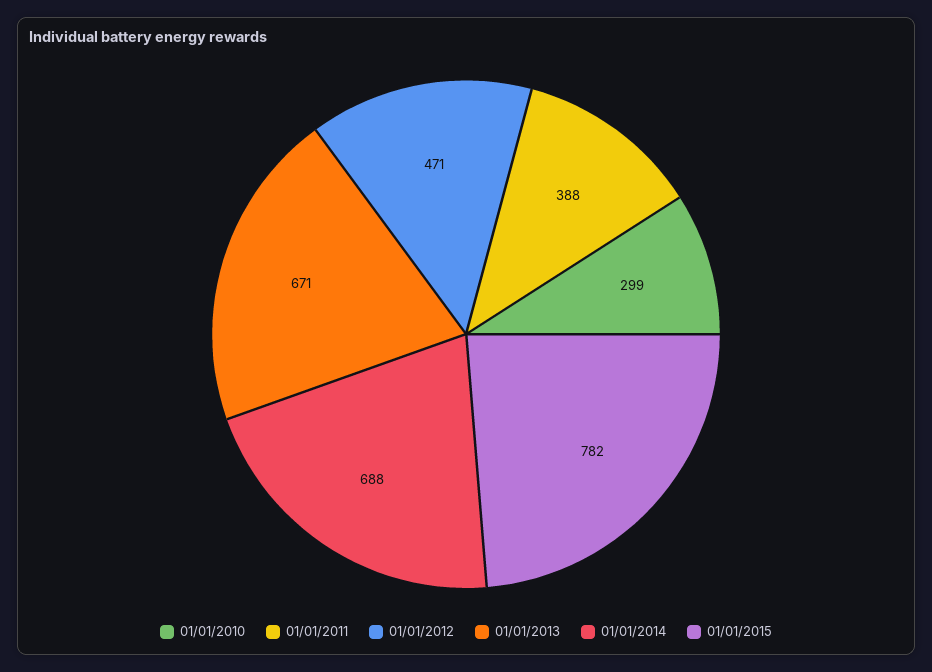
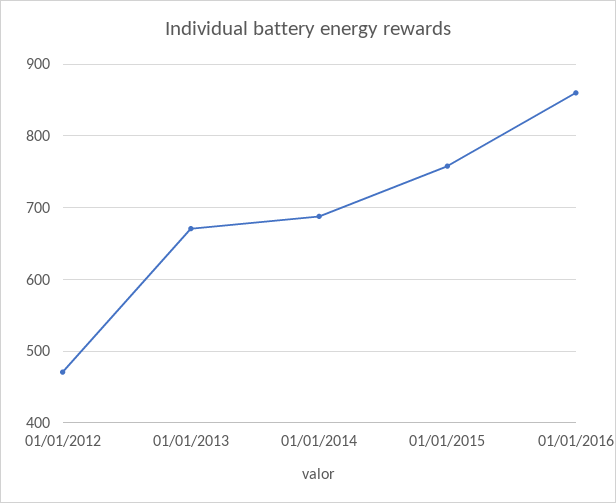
01/01/2010: 299 -> none
01/01/2011: 388 -> none
01/01/2015: 782 -> 760
01/01/2016: none -> 860

